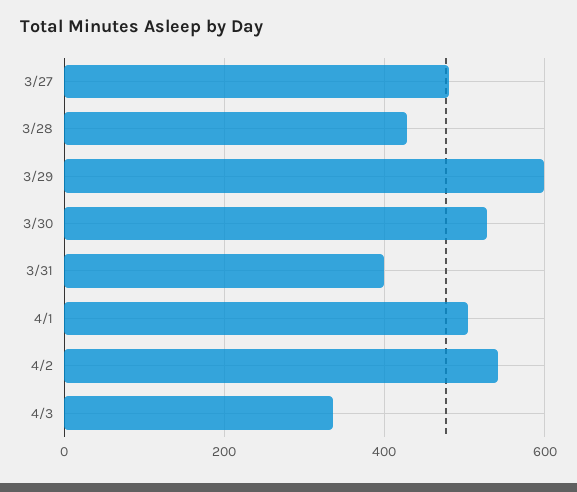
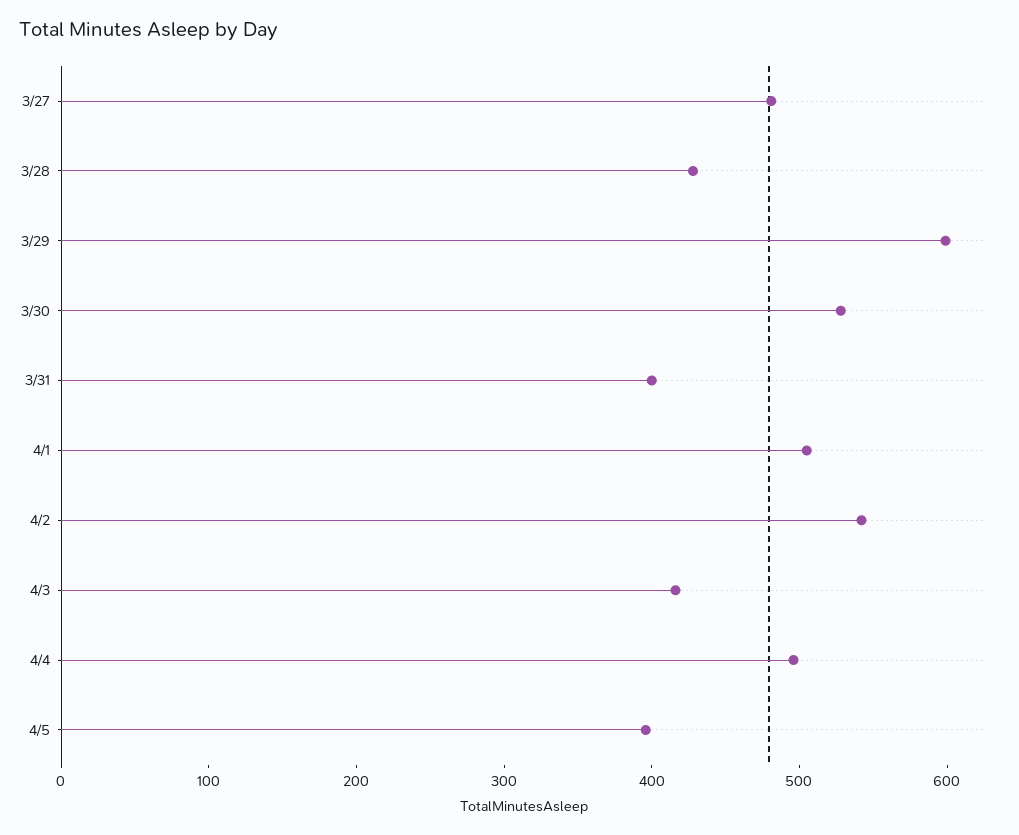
4/3: 340 -> 420
4/4: none -> 500
4/5: none -> 400

